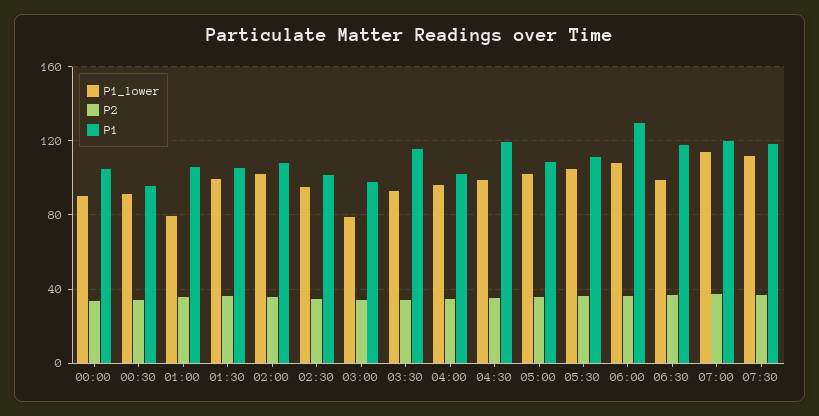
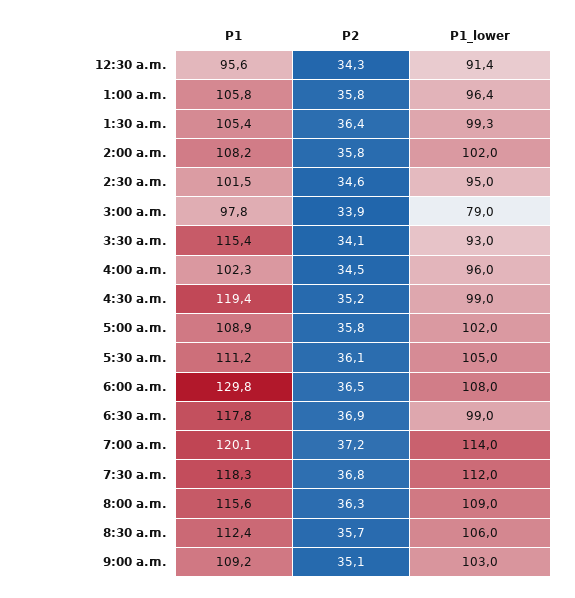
P1_lower, 00:00: 90 -> none
P2, 00:00: 35 -> none
P1, 00:00: 105 -> none
P1_lower, 01:00: 80 -> 96.4
P1, 8:00 a.m.: none -> 115.6
P2, 8:00 a.m.: none -> 36.3
P1_lower, 8:00 a.m.: none -> 109
P1, 8:30 a.m.: none -> 112.4
P2, 8:30 a.m.: none -> 35.7
P1_lower, 8:30 a.m.: none -> 106
P1, 9:00 a.m.: none -> 109.2
P2, 9:00 a.m.: none -> 35.1
P1_lower, 9:00 a.m.: none -> 103

